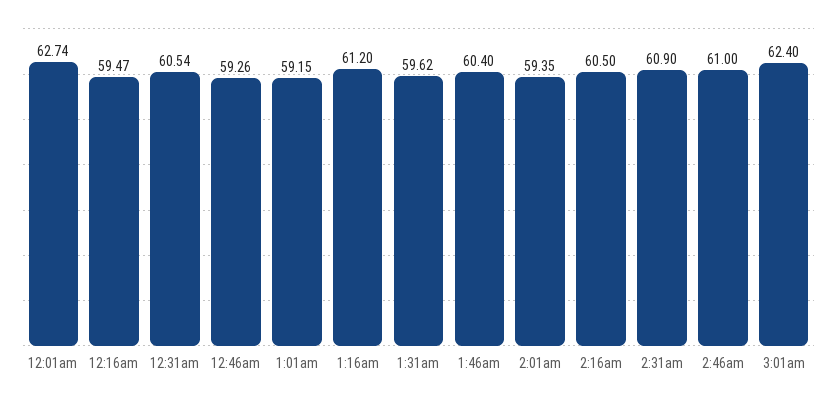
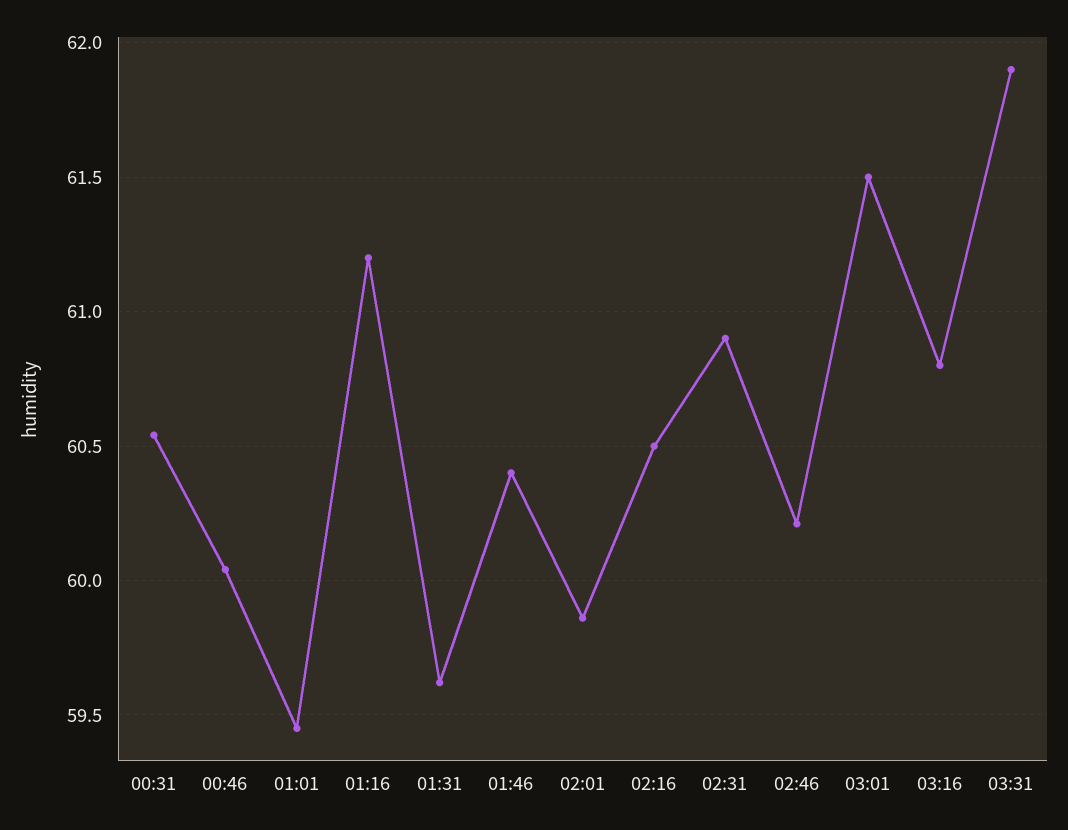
12:01am: 62.74 -> none
12:16am: 59.47 -> none
12:46am: 59.26 -> 60.05
1:01am: 59.15 -> 59.45
2:01am: 59.35 -> 59.85
2:46am: 61 -> 60.2
3:01am: 62.4 -> 61.5
03:16: none -> 60.8
03:31: none -> 61.9

